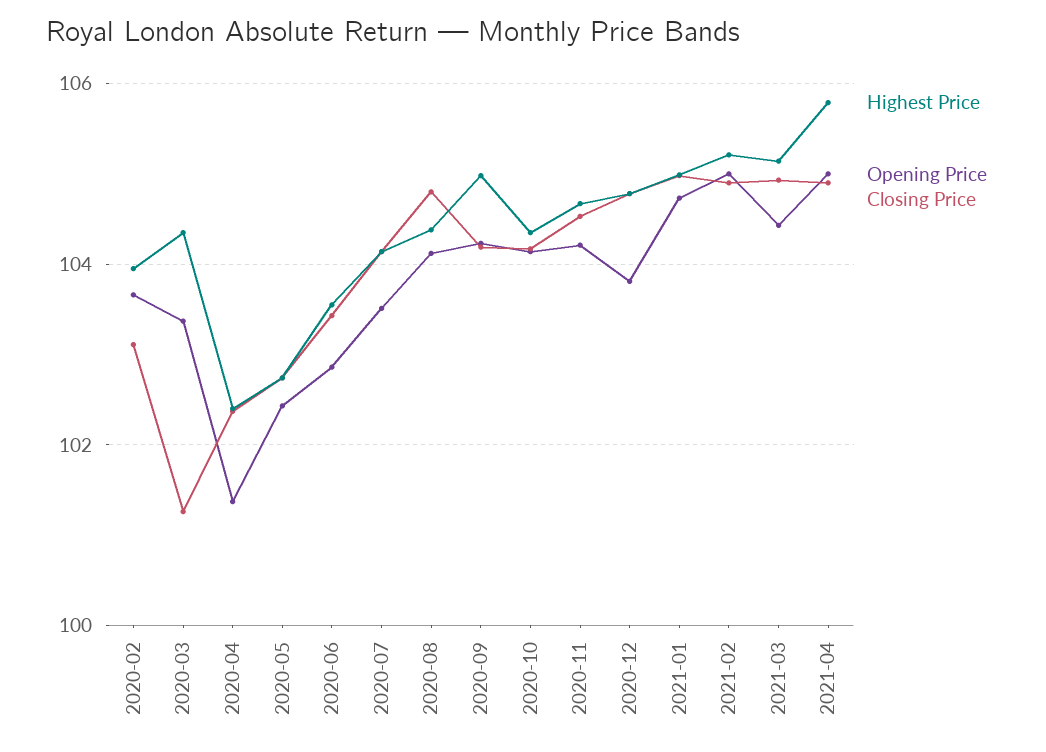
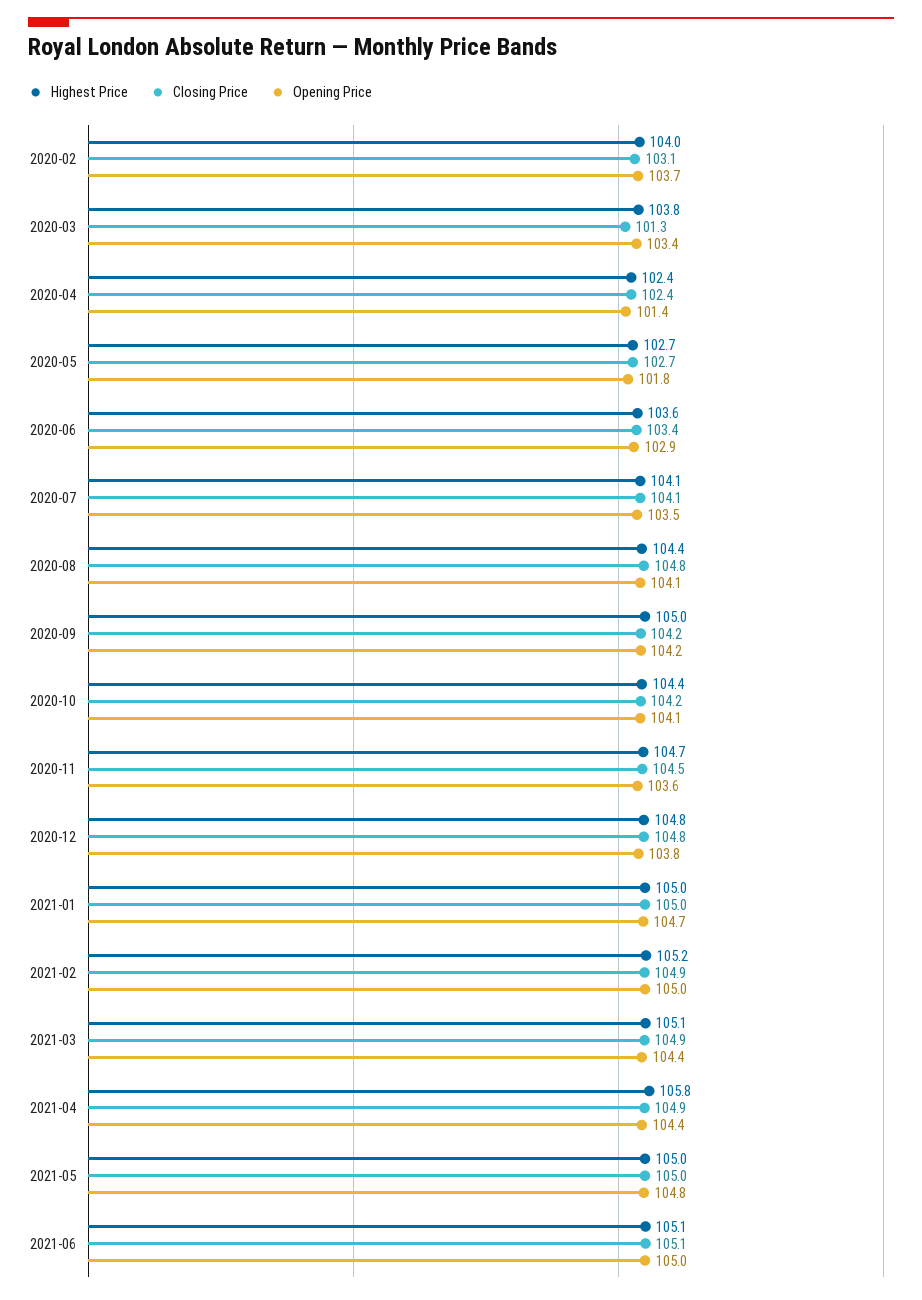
Highest Price, 2020-03: 104.4 -> 103.8
Opening Price, 2020-05: 102.4 -> 101.8
Opening Price, 2020-11: 104.2 -> 103.6
Opening Price, 2021-04: 105 -> 104.4
Highest Price, 2021-05: none -> 105
Closing Price, 2021-05: none -> 105
Opening Price, 2021-05: none -> 104.8
Highest Price, 2021-06: none -> 105.1
Closing Price, 2021-06: none -> 105.1
Opening Price, 2021-06: none -> 105

